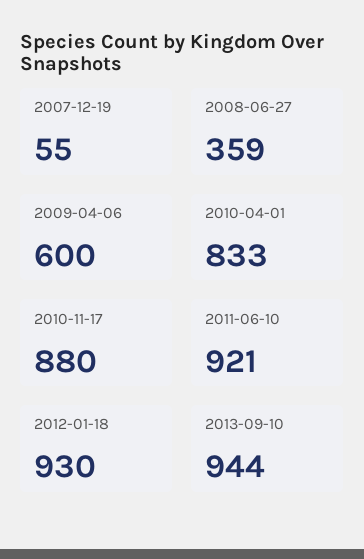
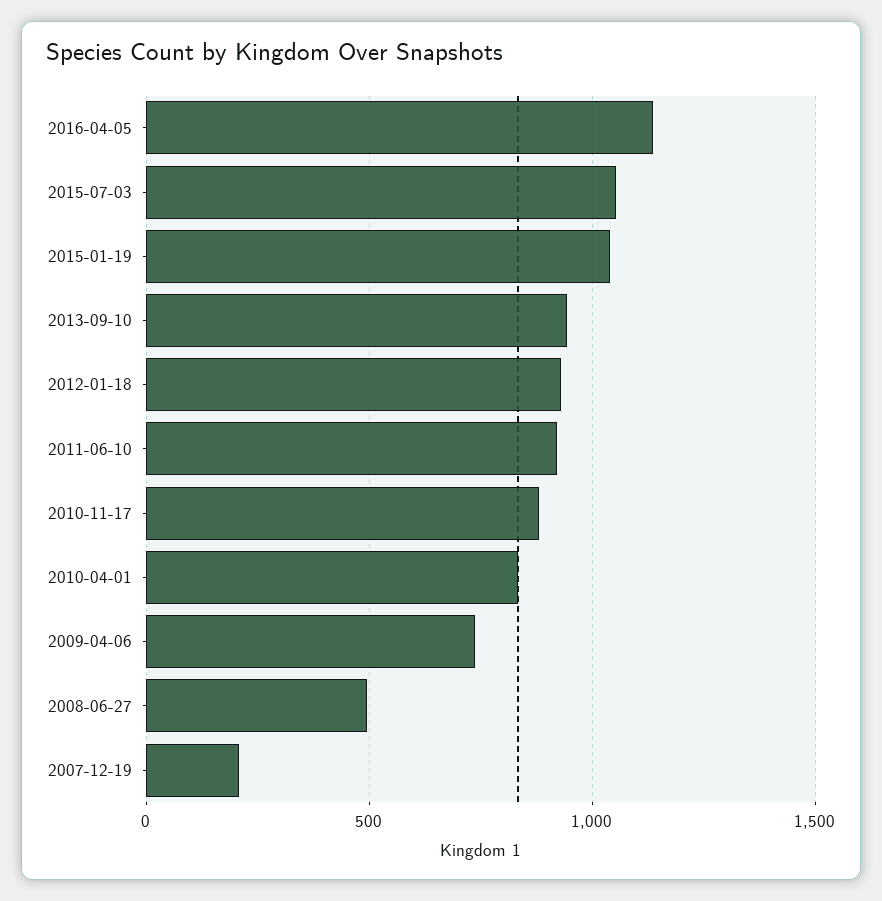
2007-12-19: 55 -> 200
2008-06-27: 359 -> 500
2009-04-06: 600 -> 750
2016-04-05: none -> 1150
2015-07-03: none -> 1050
2015-01-19: none -> 1050

